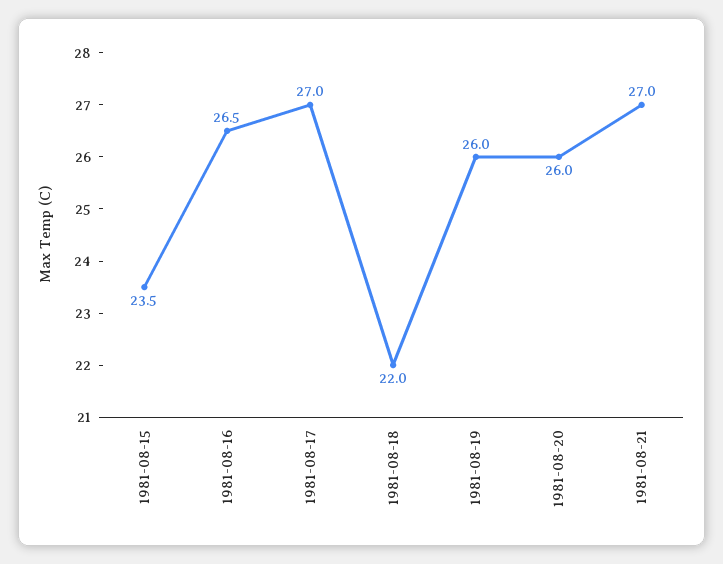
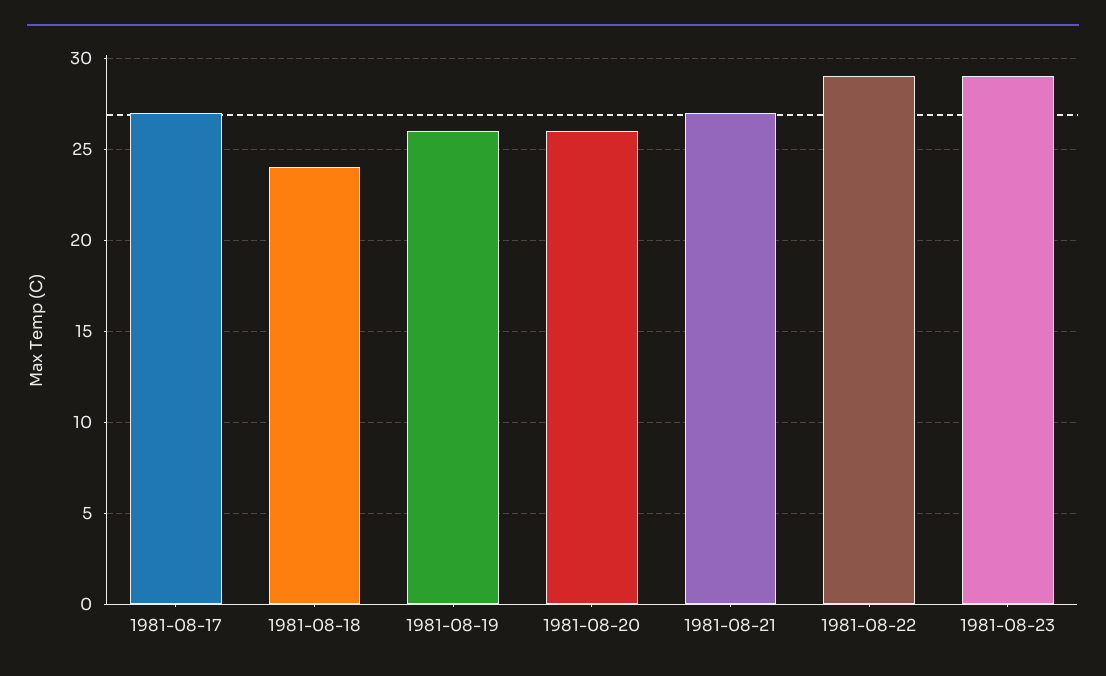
1981-08-15: 23.5 -> none
1981-08-16: 26.5 -> none
1981-08-18: 22 -> 24
1981-08-22: none -> 29
1981-08-23: none -> 29

